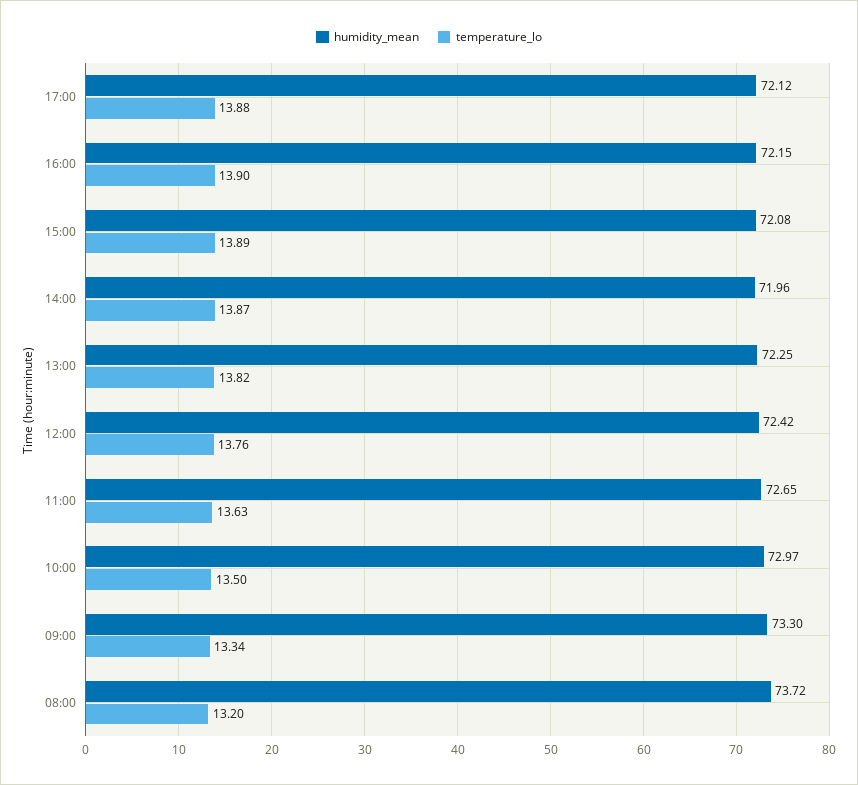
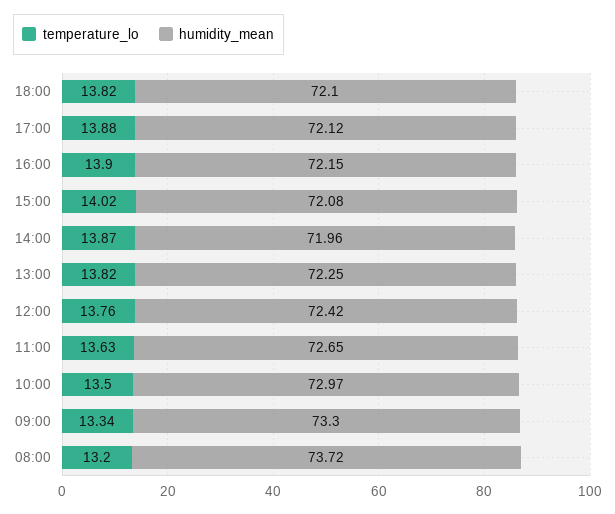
temperature_lo, 15:00: 13.89 -> 14.02
temperature_lo, 18:00: none -> 13.82
humidity_mean, 18:00: none -> 72.1

